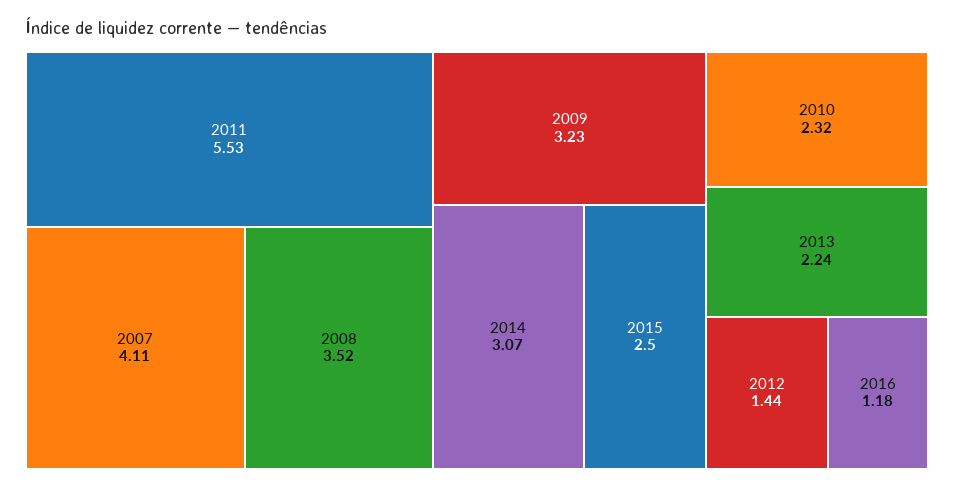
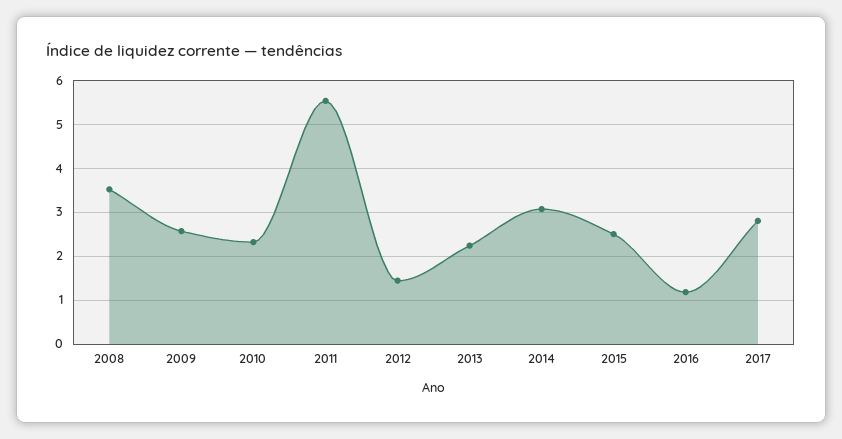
2007: 4.11 -> none
2009: 3.23 -> 2.6
2017: none -> 2.8

